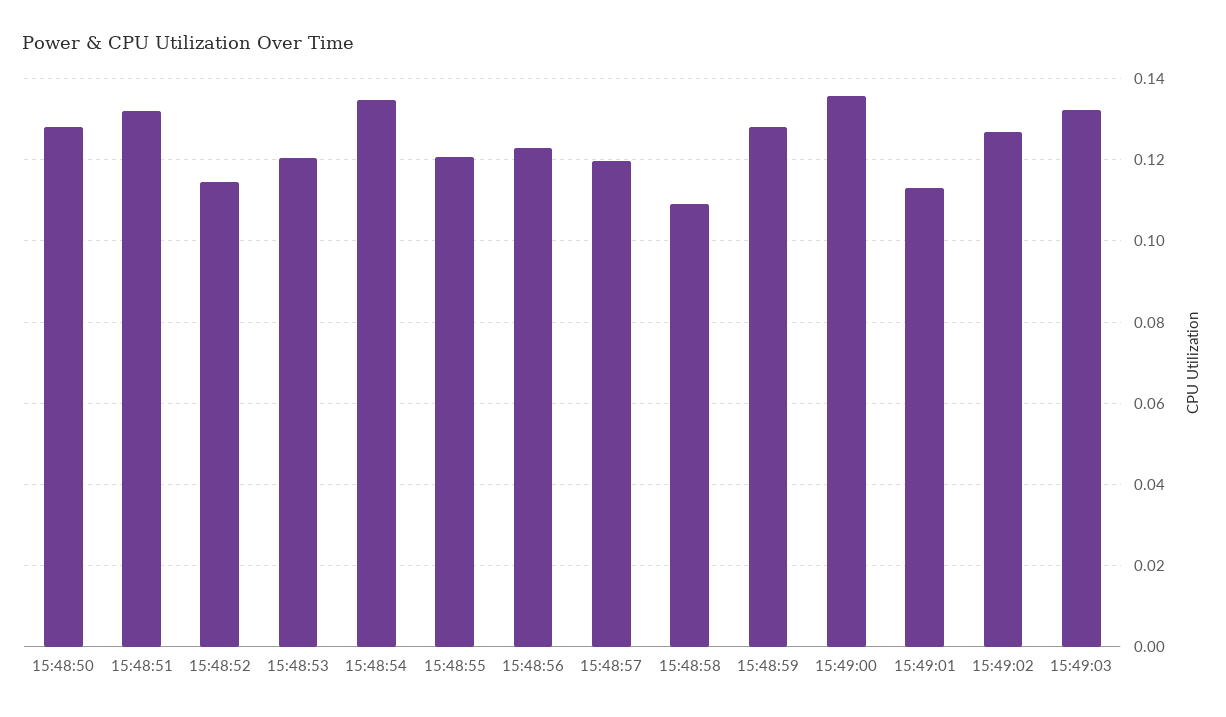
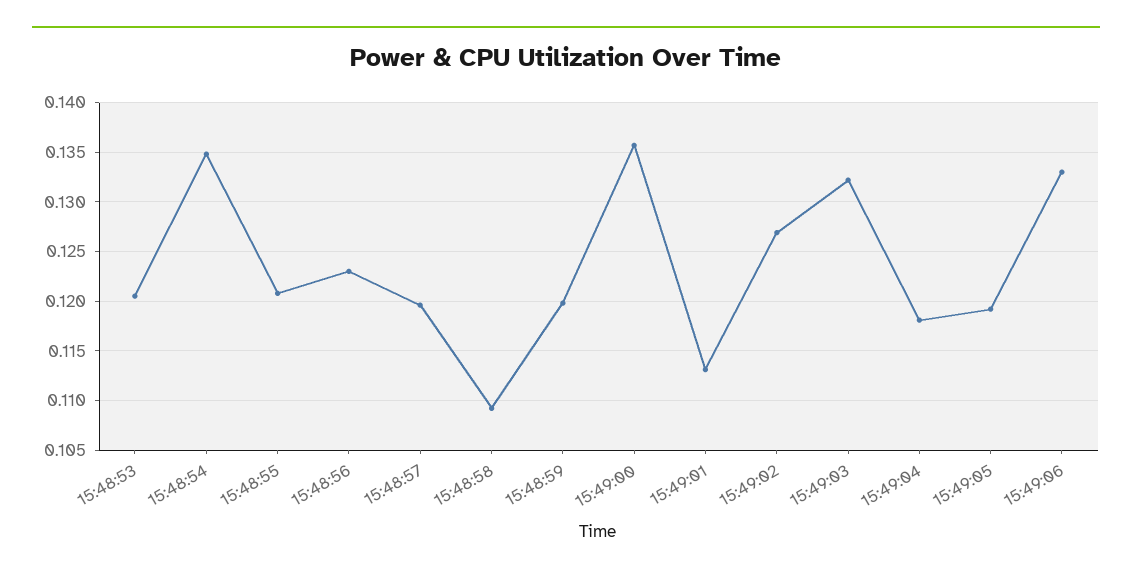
15:48:50: 0.128 -> none
15:48:51: 0.132 -> none
15:48:52: 0.114 -> none
15:48:59: 0.128 -> 0.12
15:49:04: none -> 0.118
15:49:05: none -> 0.119
15:49:06: none -> 0.133

